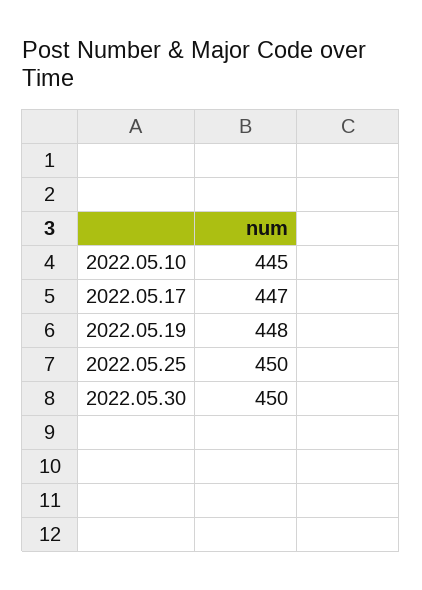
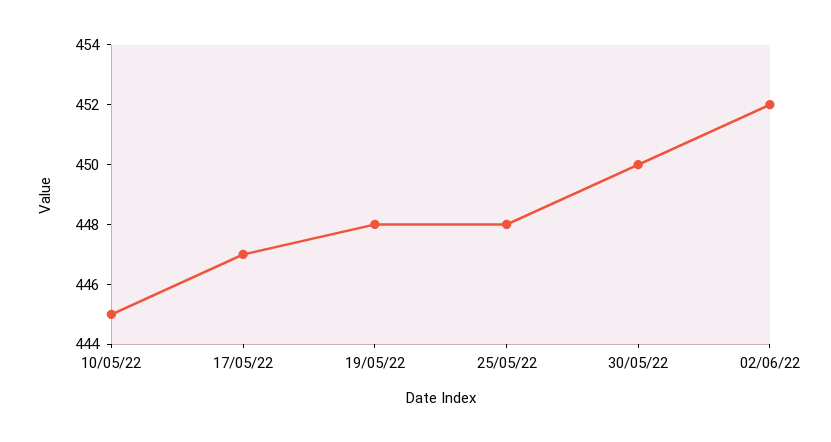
2022.05.25: 450 -> 448
02/06/22: none -> 452

